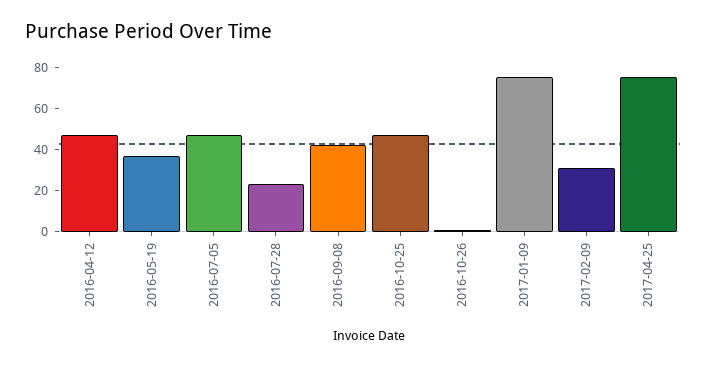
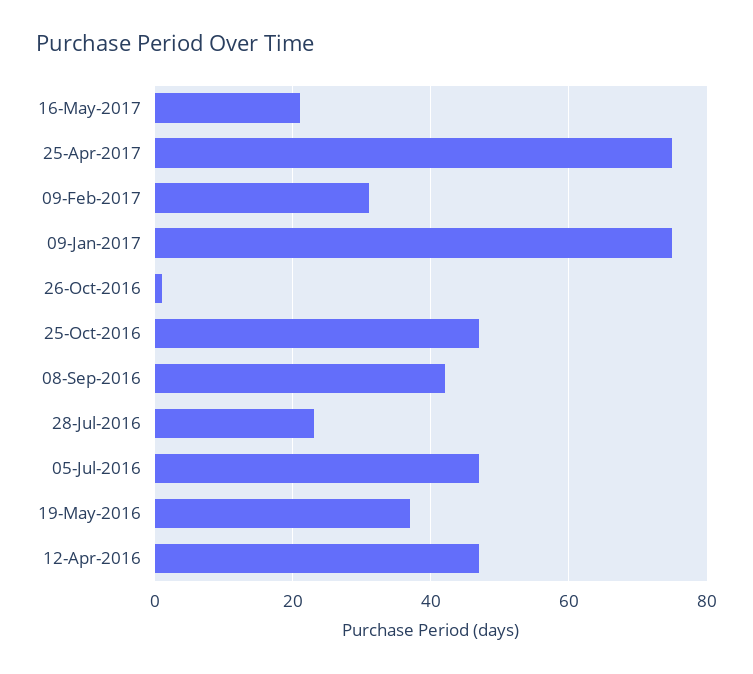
16-May-2017: none -> 20

